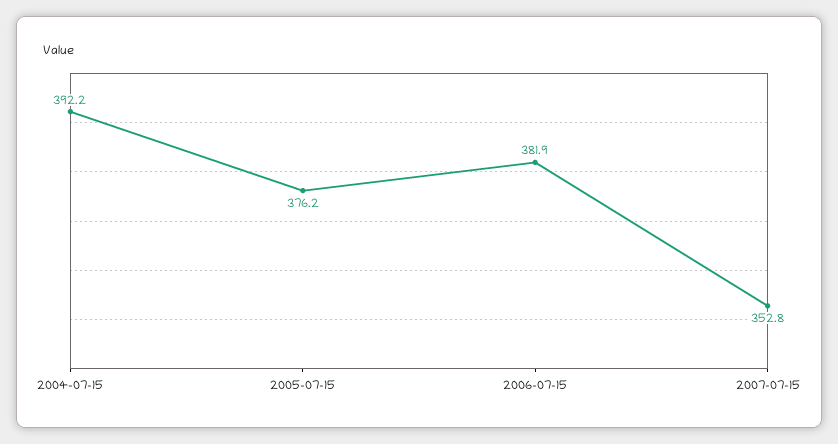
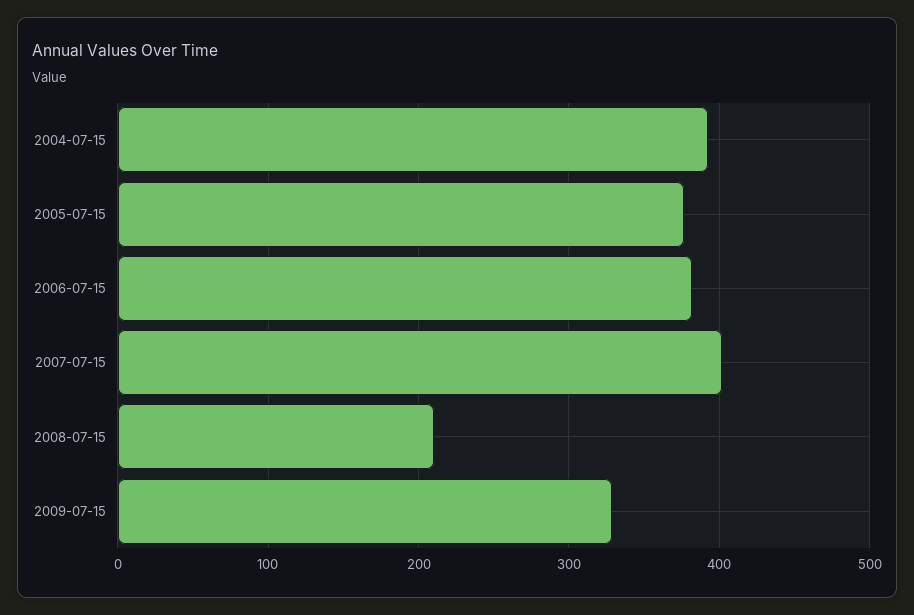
2007-07-15: 352.8 -> 400
2008-07-15: none -> 210
2009-07-15: none -> 330

